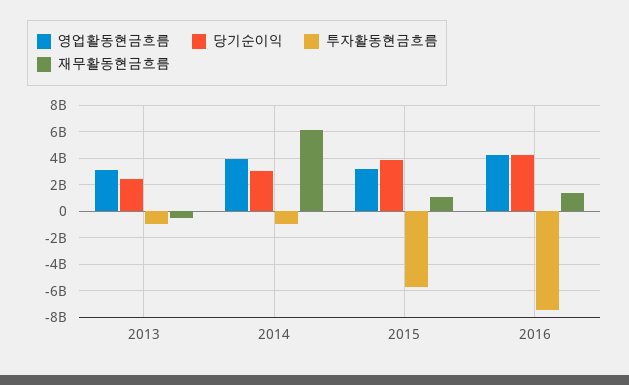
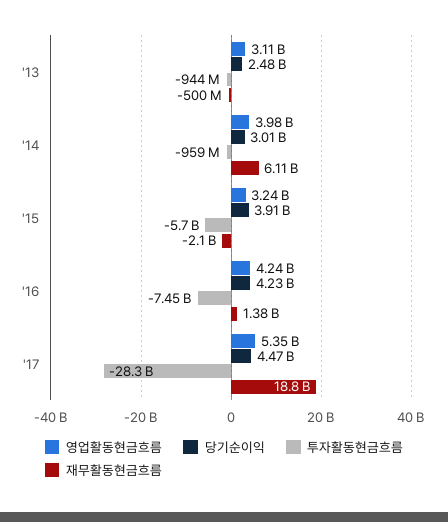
재무활동현금흐름, 2015: 1000000000 -> -2100000000
영업활동현금흐름, '17: none -> 5350000000
당기순이익, '17: none -> 4470000000
투자활동현금흐름, '17: none -> -28300000000
재무활동현금흐름, '17: none -> 18800000000

